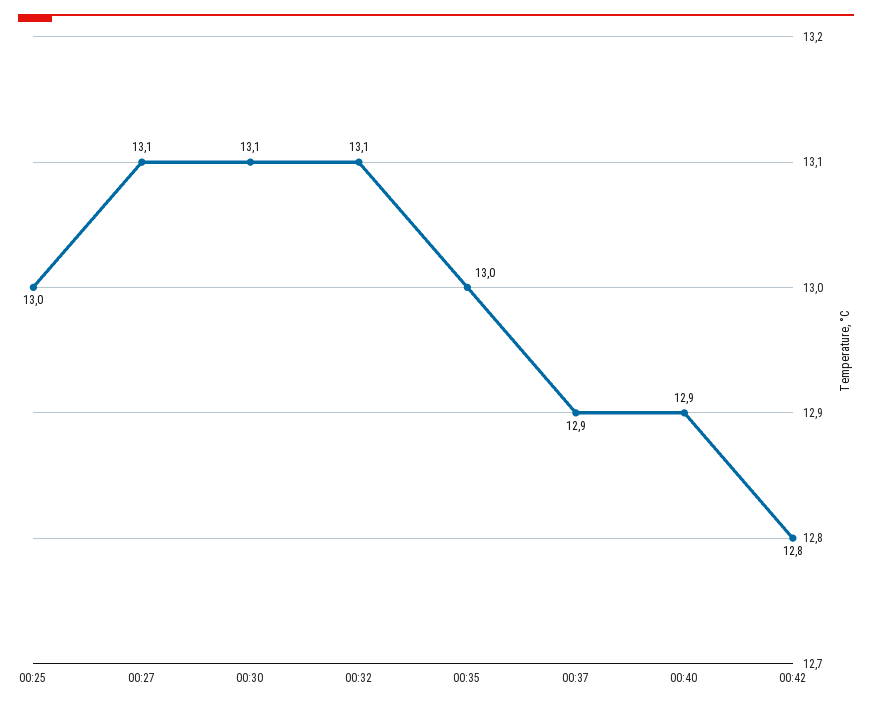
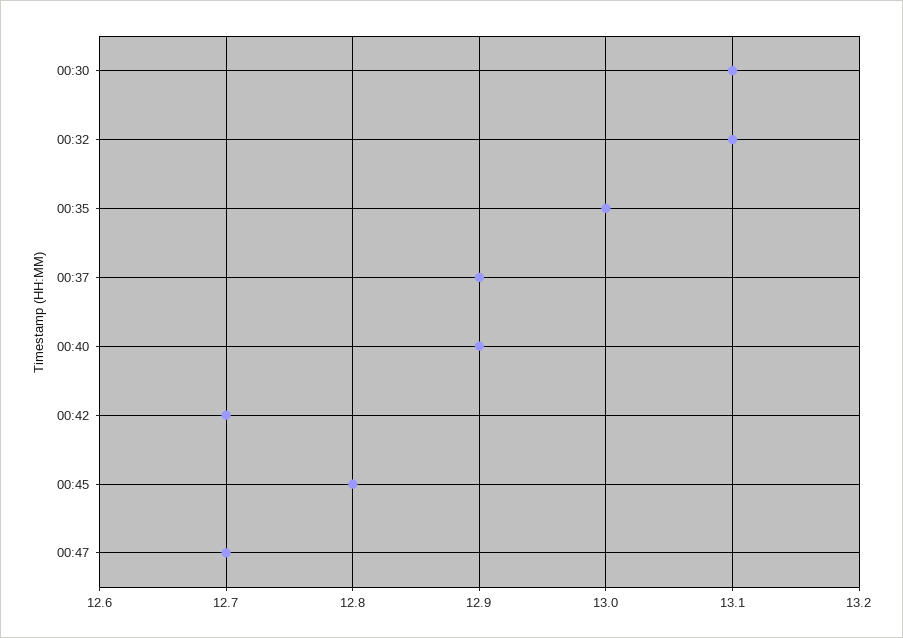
00:25: 13 -> none
00:27: 13.1 -> none
00:42: 12.8 -> 12.7
00:45: none -> 12.8
00:47: none -> 12.7

